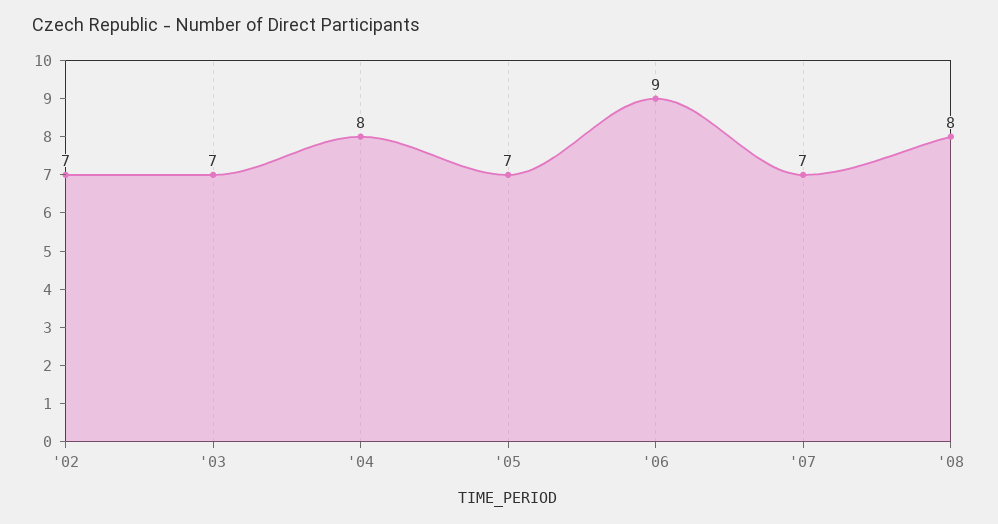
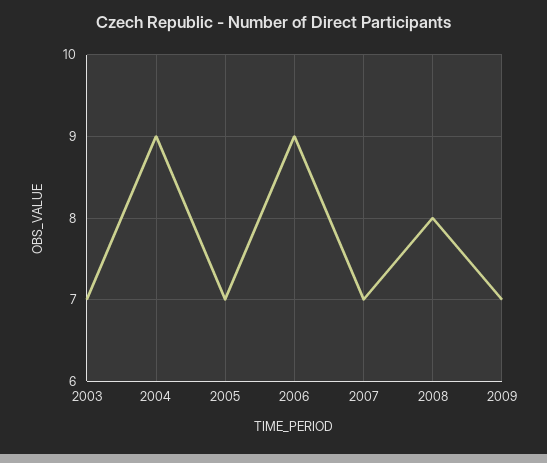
'02: 7 -> none
'04: 8 -> 9
2009: none -> 7

